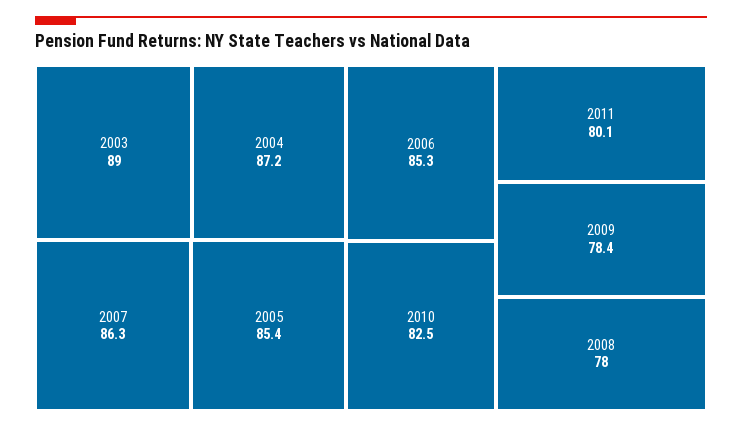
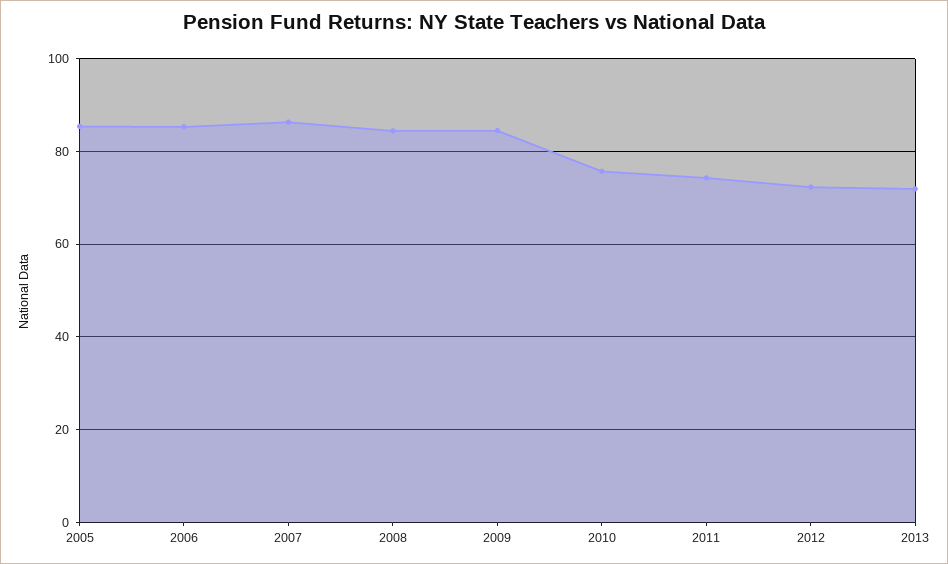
2003: 89 -> none
2004: 87.2 -> none
2010: 82.5 -> 76
2011: 80.1 -> 74
2009: 78.4 -> 84
2008: 78 -> 84
2012: none -> 72
2013: none -> 72

